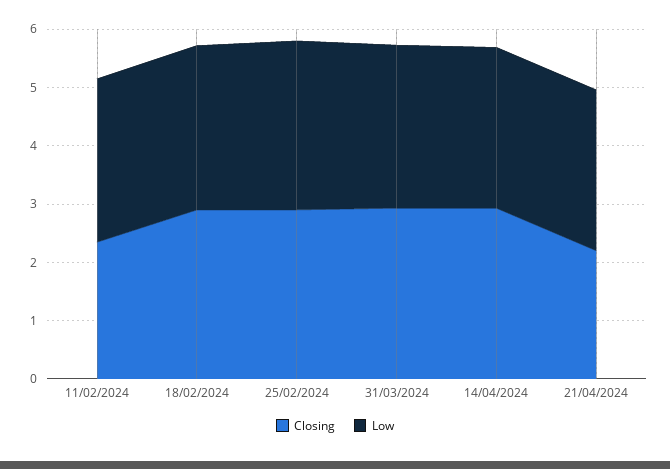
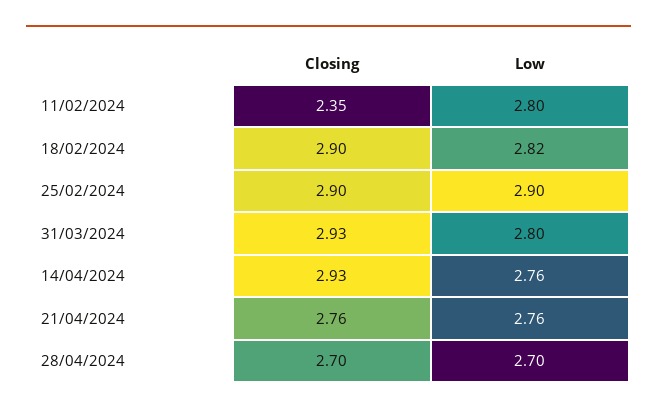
Closing, 21/04/2024: 2.2 -> 2.76
Closing, 28/04/2024: none -> 2.7
Low, 28/04/2024: none -> 2.7

